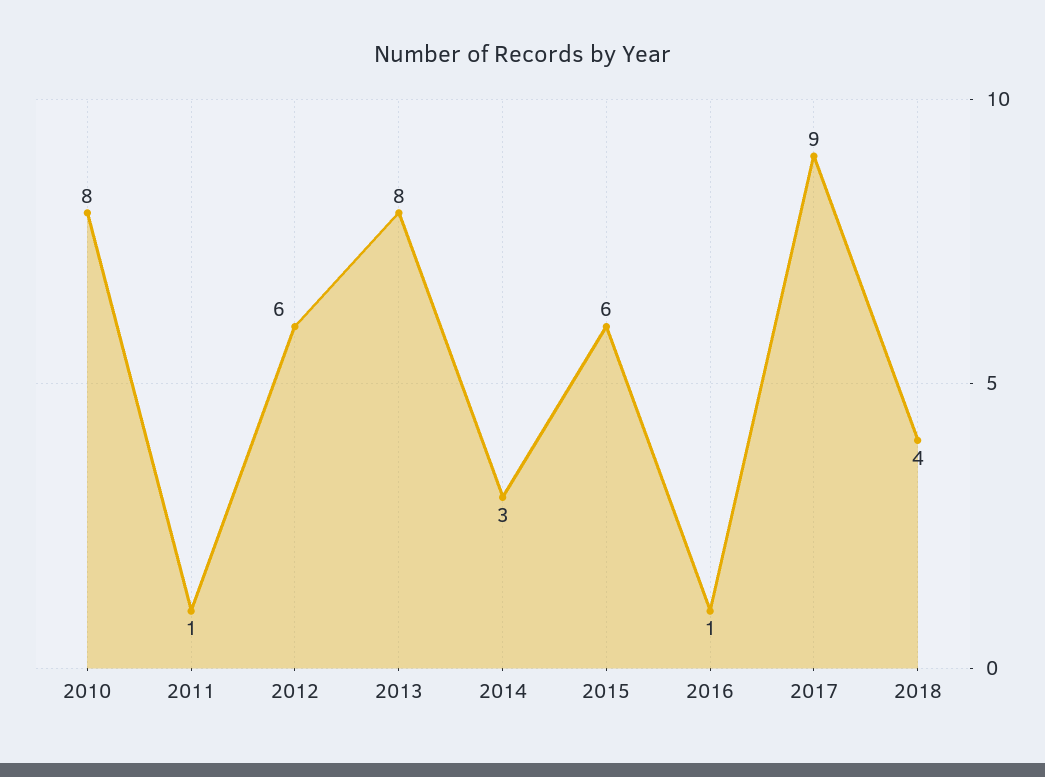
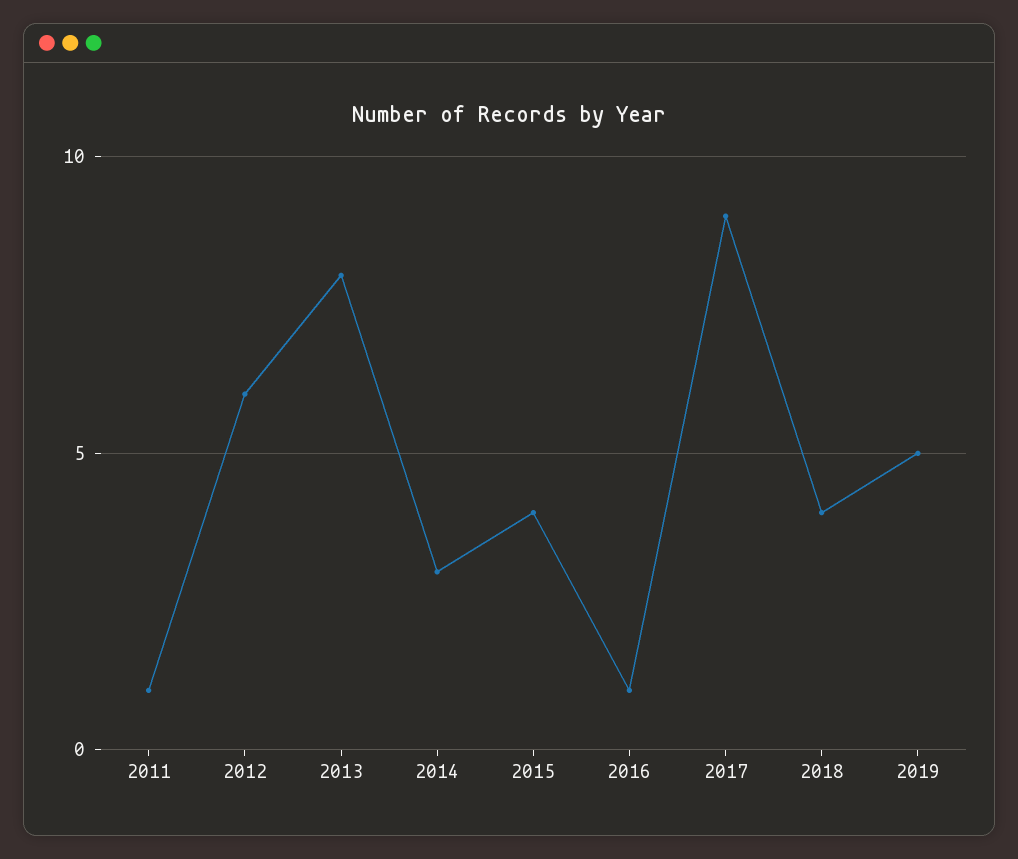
2010: 8 -> none
2015: 6 -> 4
2019: none -> 5

